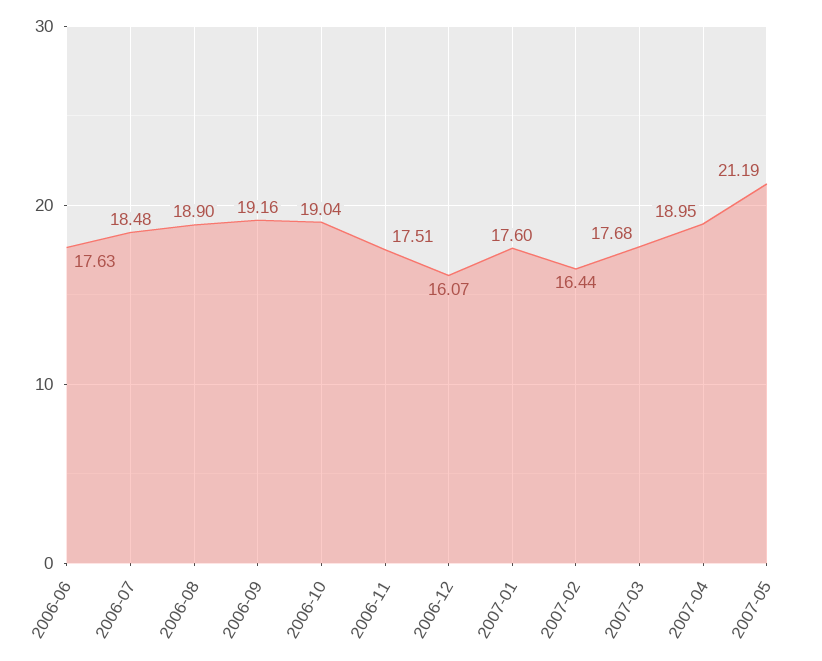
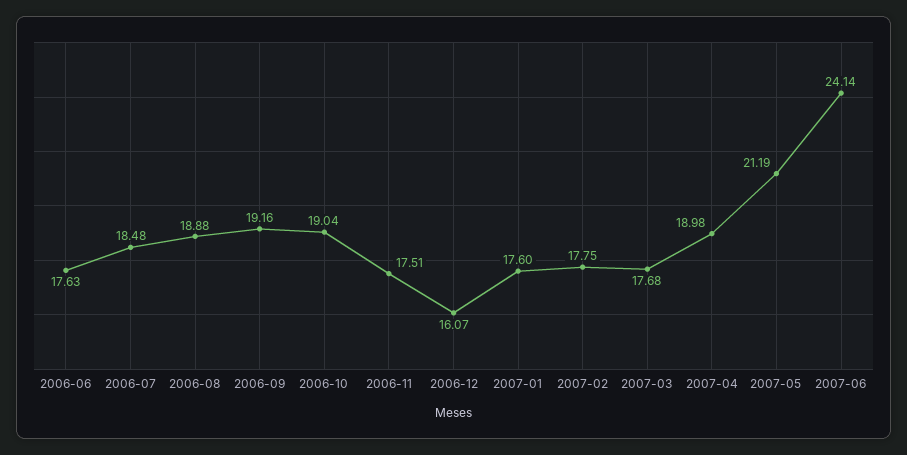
2006-08: 18.9 -> 18.88
2007-02: 16.44 -> 17.75
2007-04: 18.95 -> 18.98
2007-06: none -> 24.14

